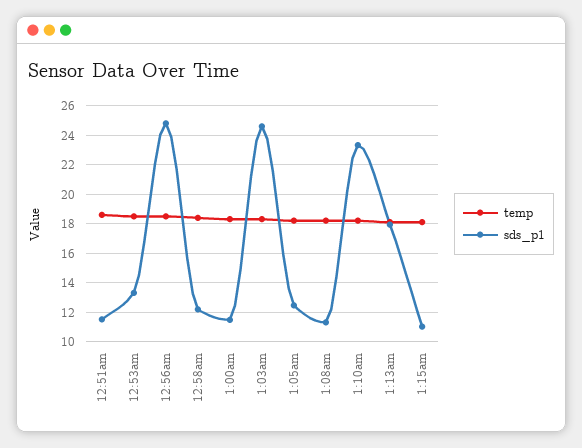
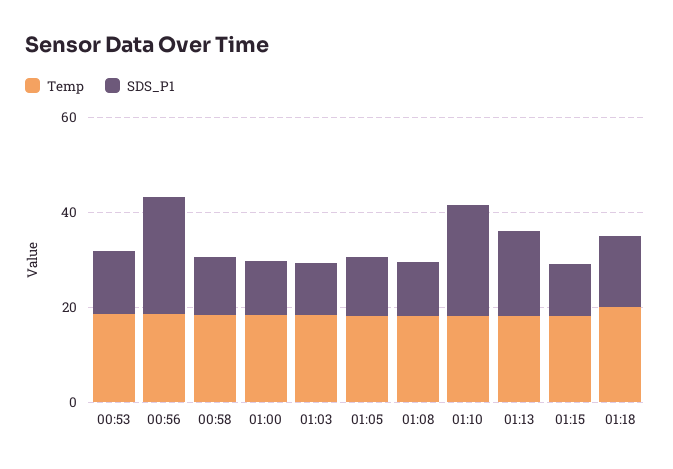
temp, 12:51am: 18.5 -> none
sds_p1, 12:51am: 11.5 -> none
sds_p1, 1:03am: 24.5 -> 10
temp, 01:18: none -> 20
sds_p1, 01:18: none -> 15

